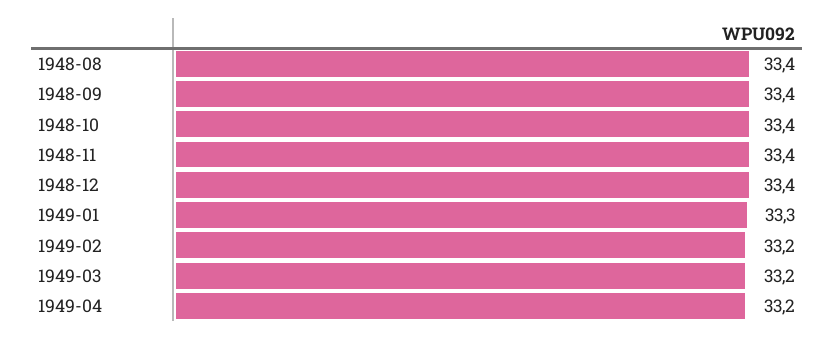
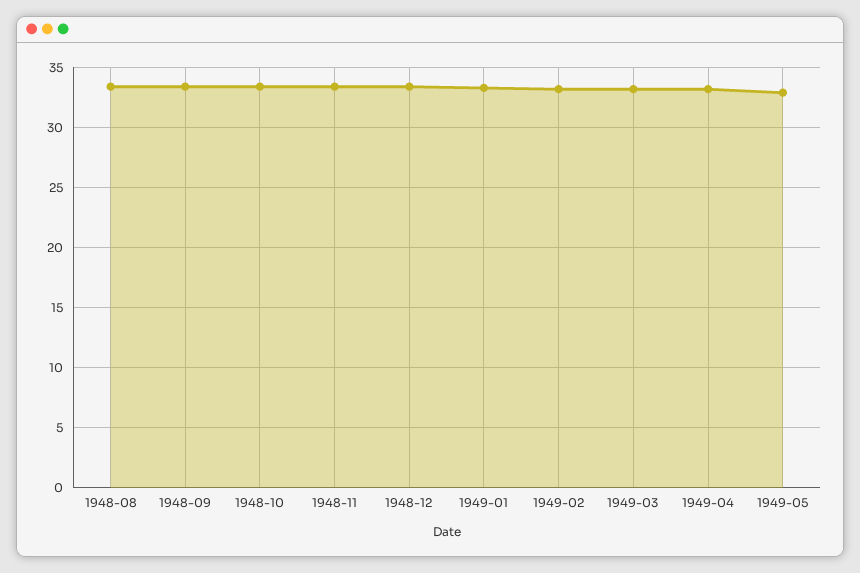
1949-05: none -> 33

